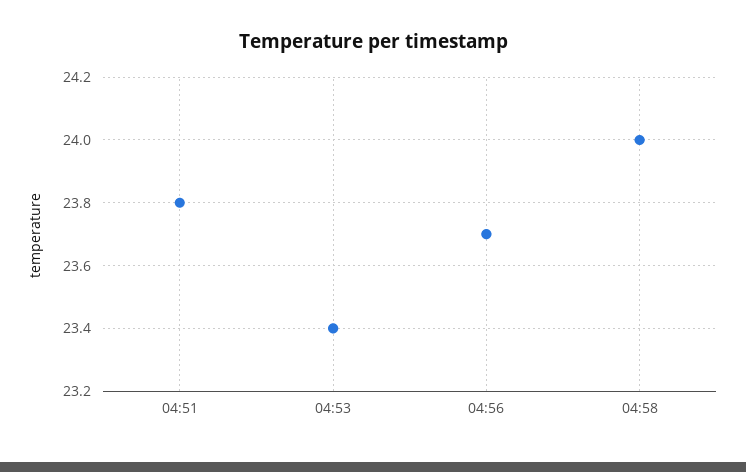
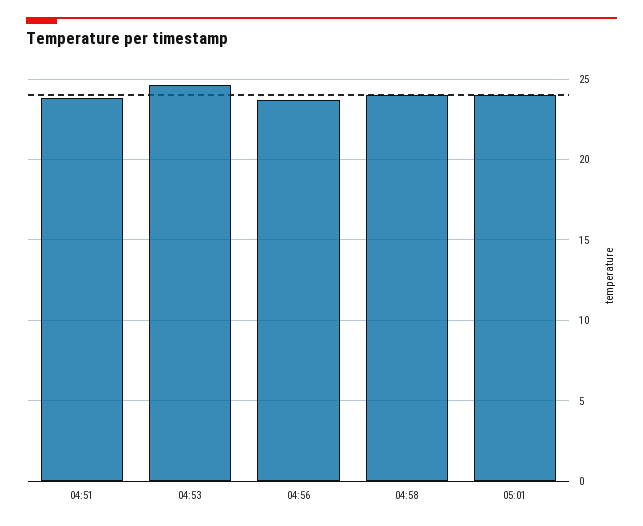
04:53: 23.4 -> 24.5
05:01: none -> 24

